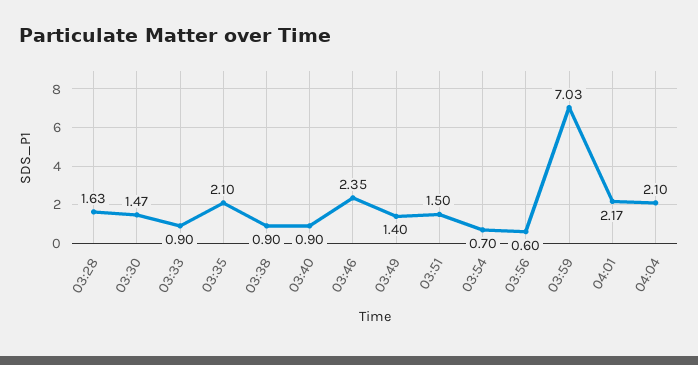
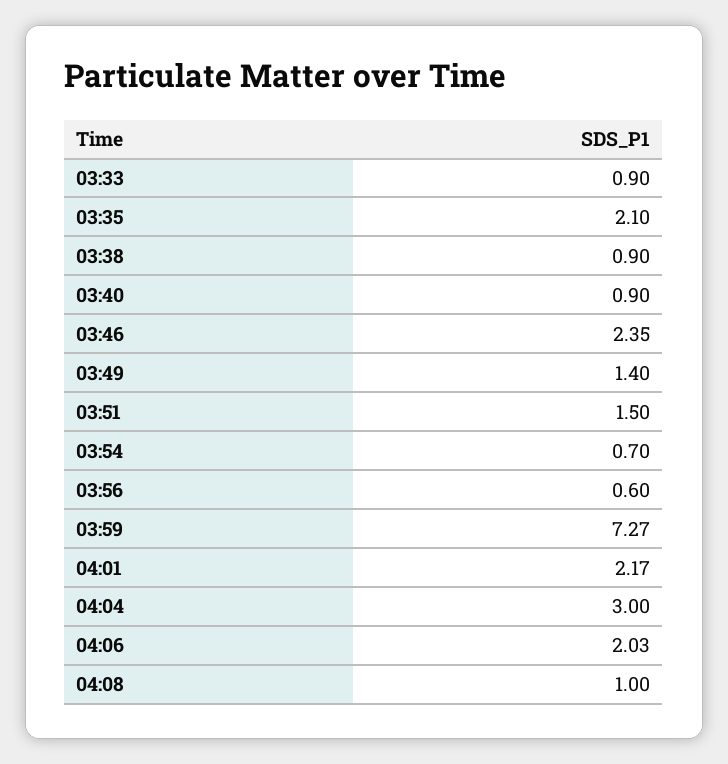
03:28: 1.63 -> none
03:30: 1.47 -> none
03:59: 7.03 -> 7.27
04:04: 2.1 -> 3
04:06: none -> 2.03
04:08: none -> 1

